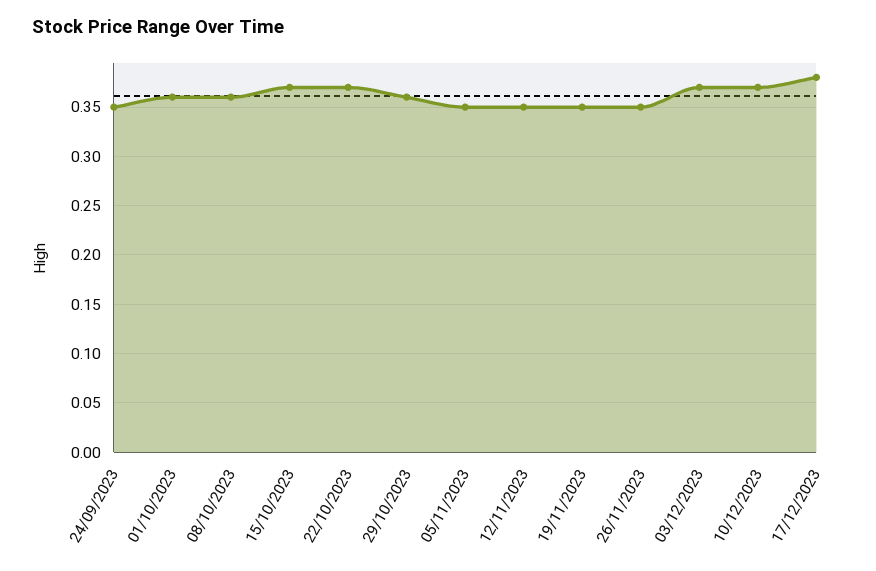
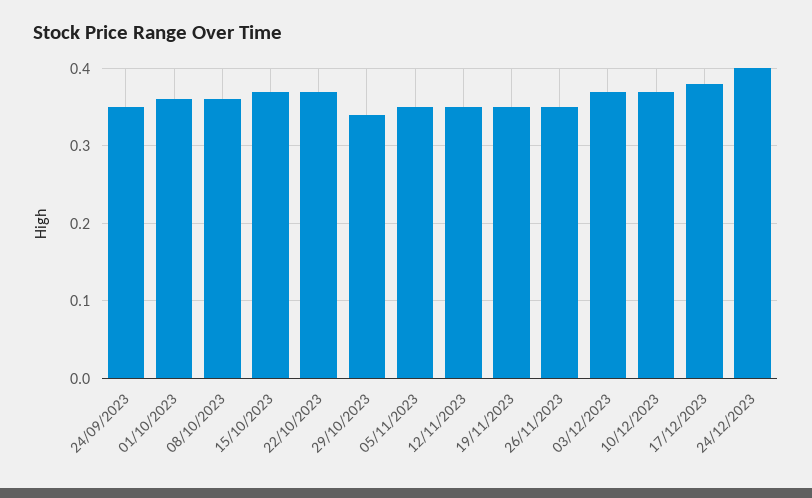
29/10/2023: 0.36 -> 0.34
24/12/2023: none -> 0.4

